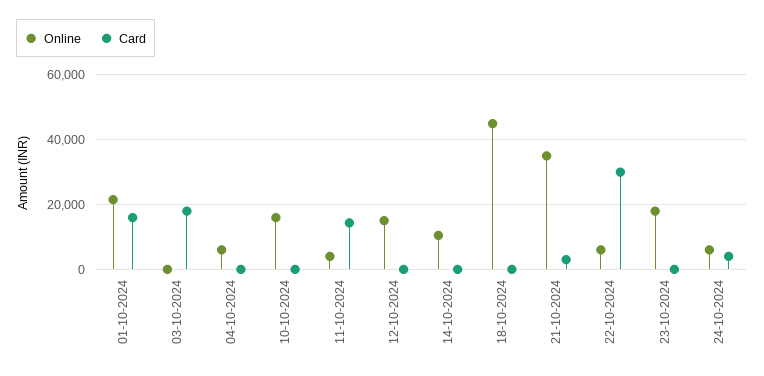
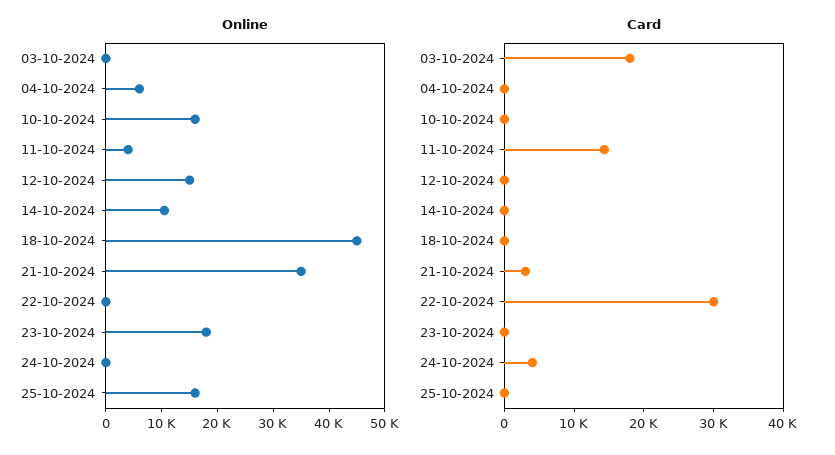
Online, 01-10-2024: 22000 -> none
Card, 01-10-2024: 16000 -> none
Online, 22-10-2024: 6000 -> 0
Online, 24-10-2024: 6000 -> 0
Online, 25-10-2024: none -> 16000
Card, 25-10-2024: none -> 0

